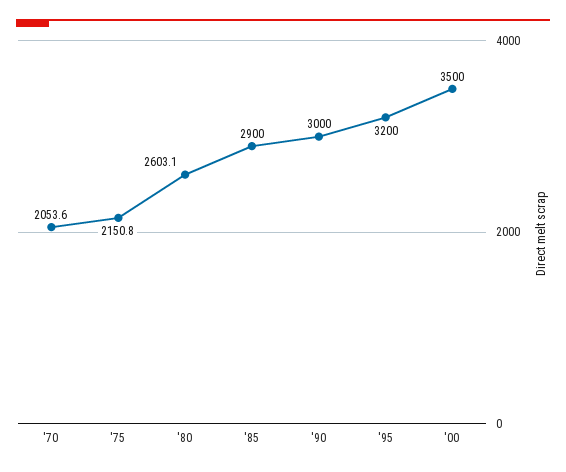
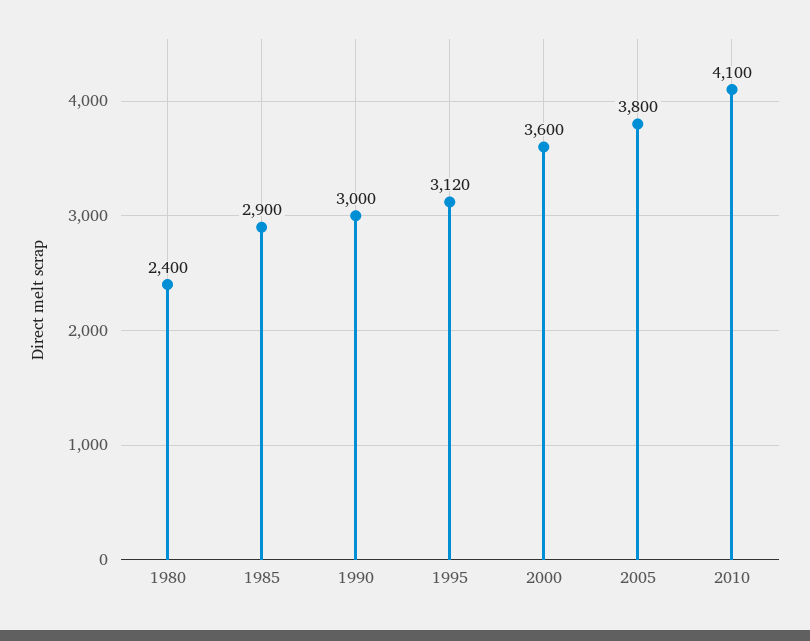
'70: 2053.6 -> none
'75: 2150.8 -> none
'80: 2603.1 -> 2400
'95: 3200 -> 3120
'00: 3500 -> 3600
2005: none -> 3800
2010: none -> 4100

